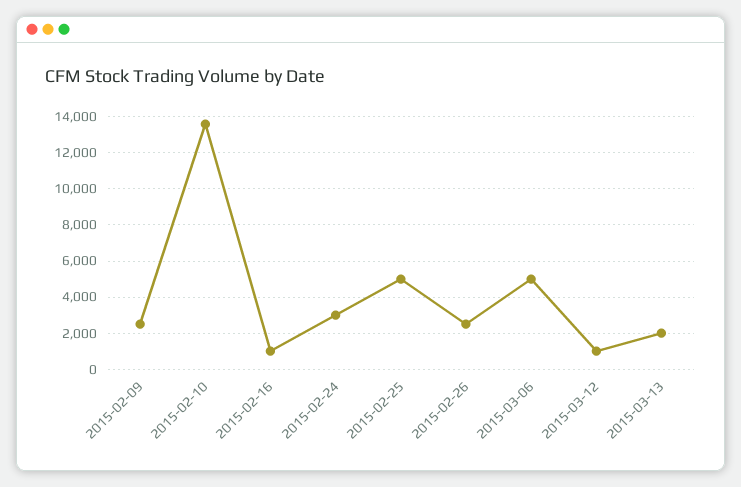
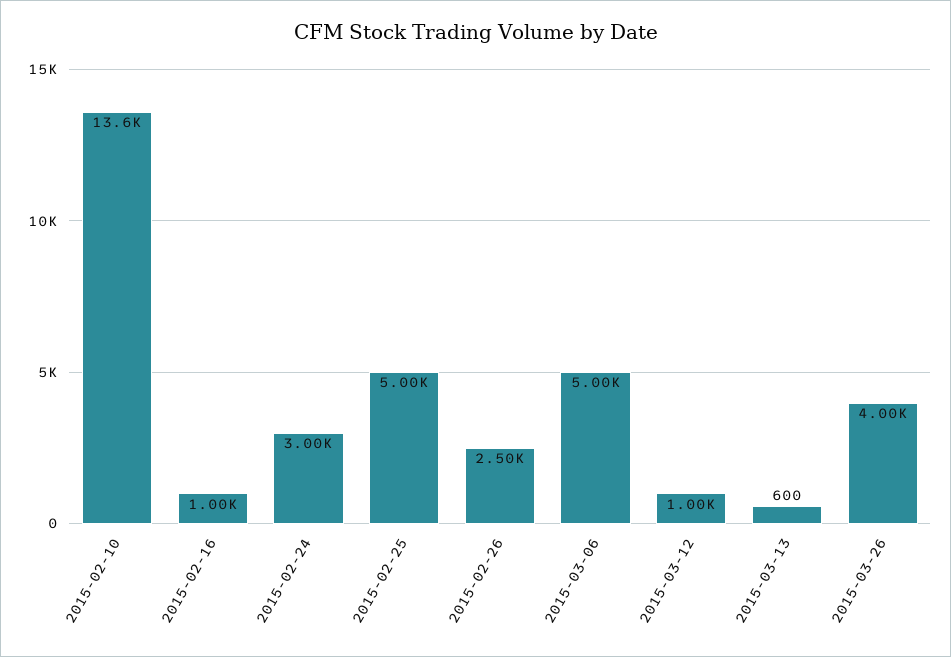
2015-02-09: 2500 -> none
2015-03-13: 2000 -> 600
2015-03-26: none -> 4000

